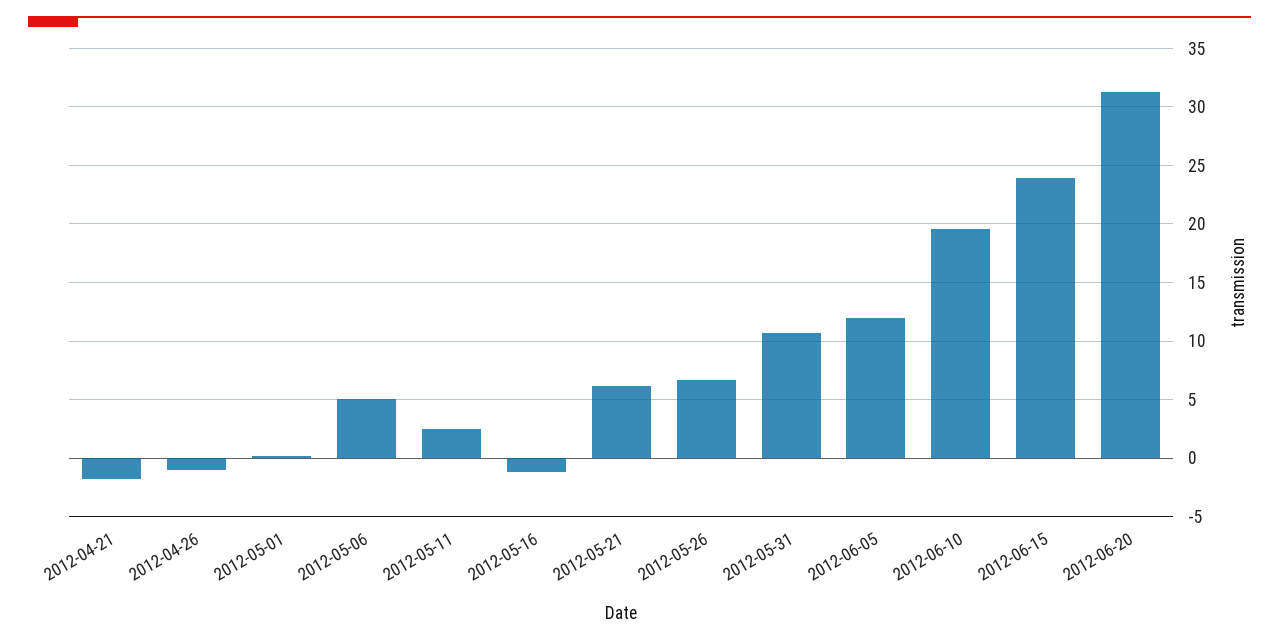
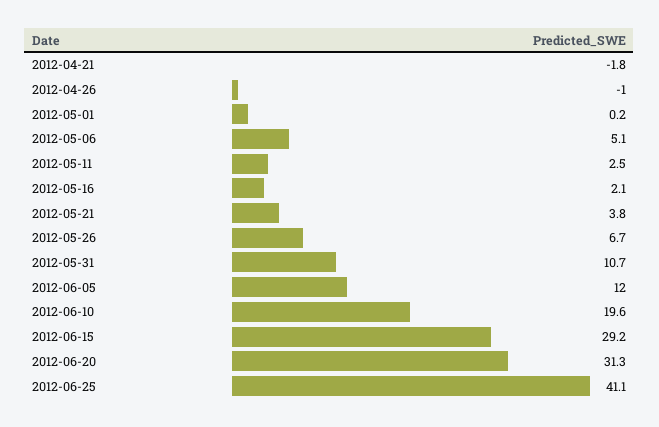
2012-05-16: -1 -> 2.1
2012-05-21: 6 -> 3.8
2012-06-15: 24 -> 29.2
2012-06-25: none -> 41.1

